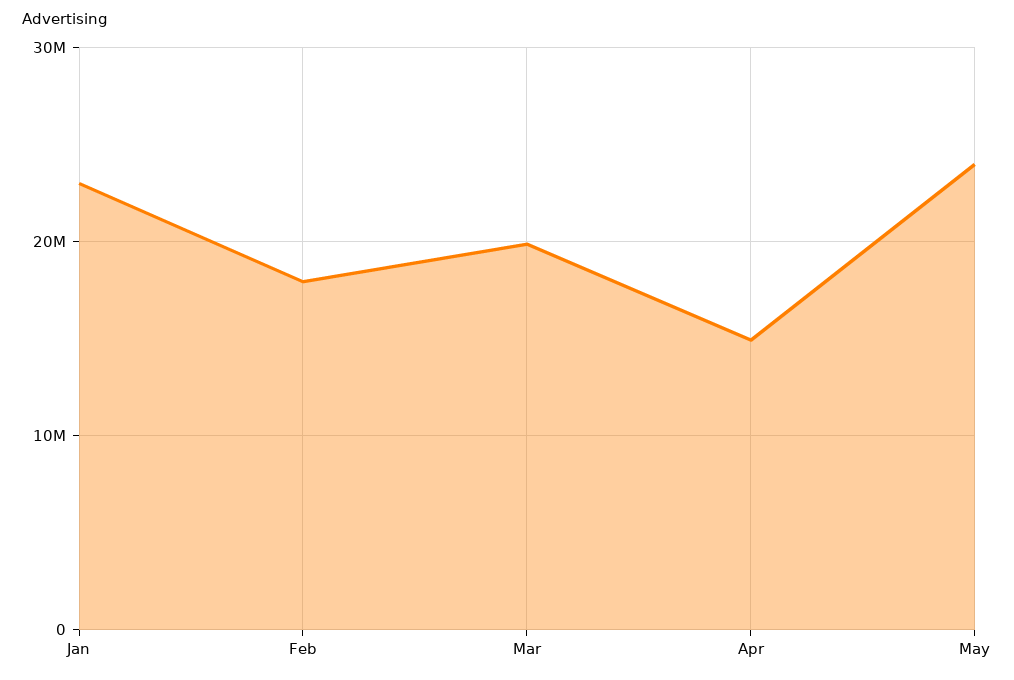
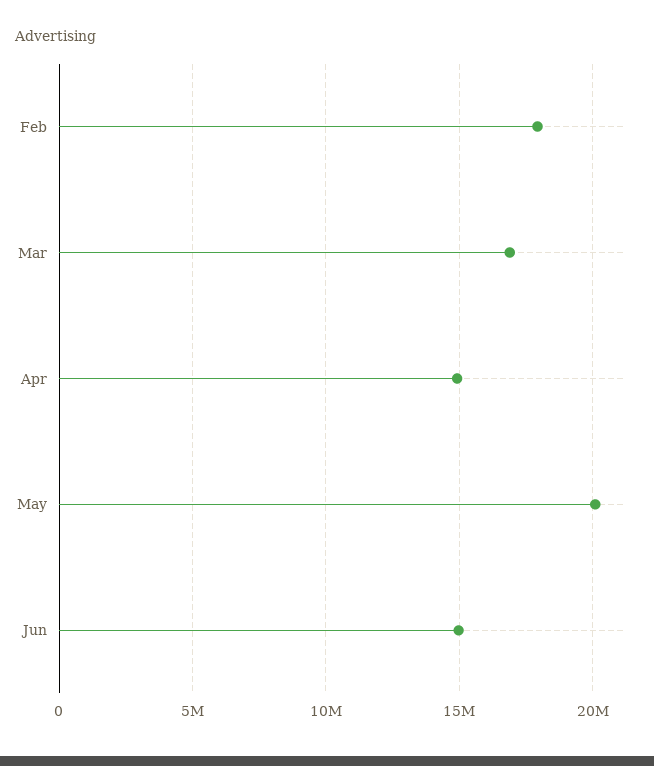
Jan: 23000000 -> none
Mar: 20000000 -> 17000000
May: 24000000 -> 20000000
Jun: none -> 15000000

